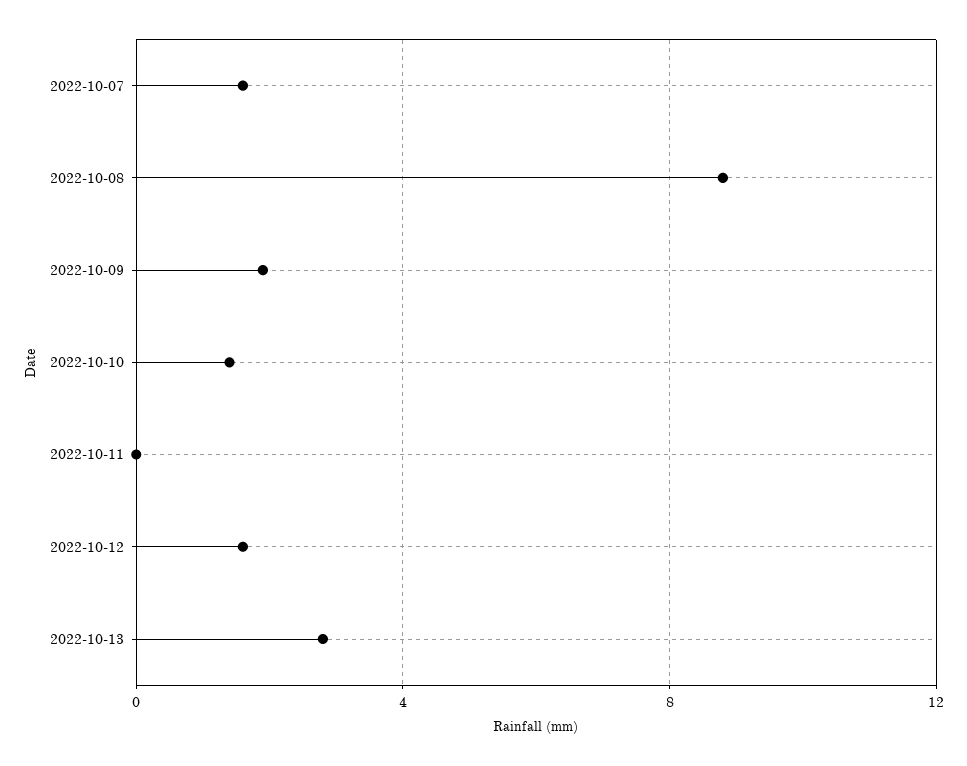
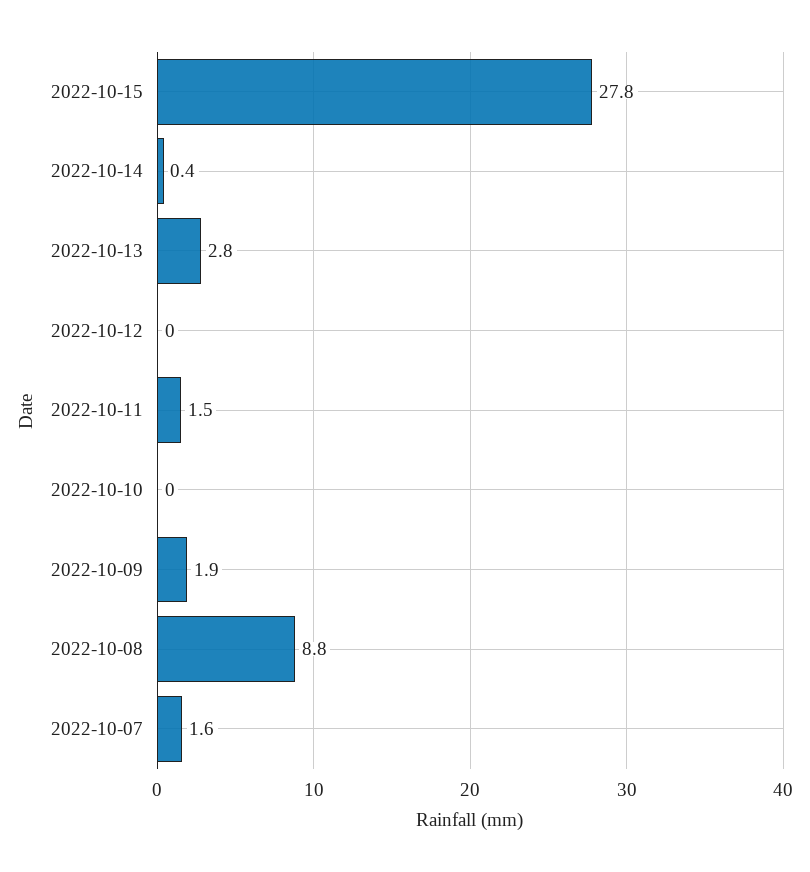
2022-10-10: 1.5 -> 0
2022-10-11: 0 -> 1.5
2022-10-12: 1.5 -> 0
2022-10-15: none -> 27.8
2022-10-14: none -> 0.4

